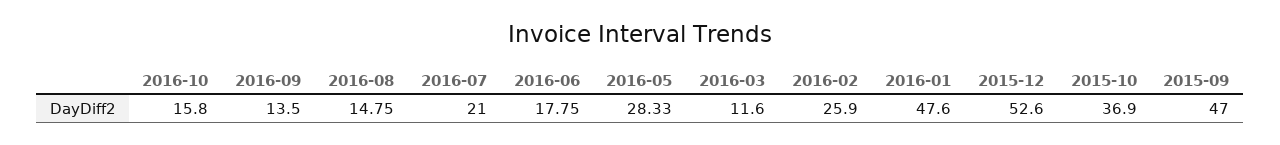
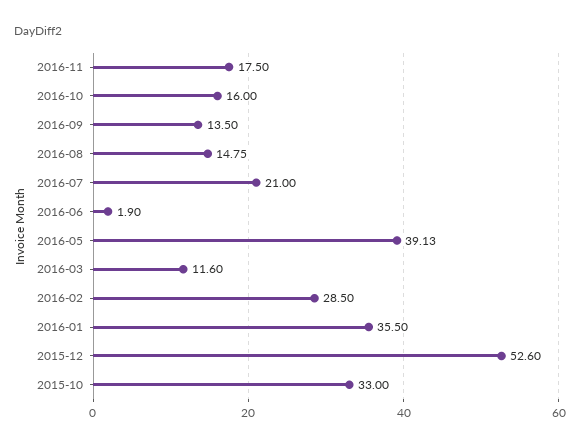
2016-10: 15.8 -> 16
2016-06: 17.75 -> 1.9
2016-05: 28.33 -> 39.13
2016-02: 25.9 -> 28.5
2016-01: 47.6 -> 35.5
2015-10: 36.9 -> 33
2015-09: 47 -> none
2016-11: none -> 17.5

